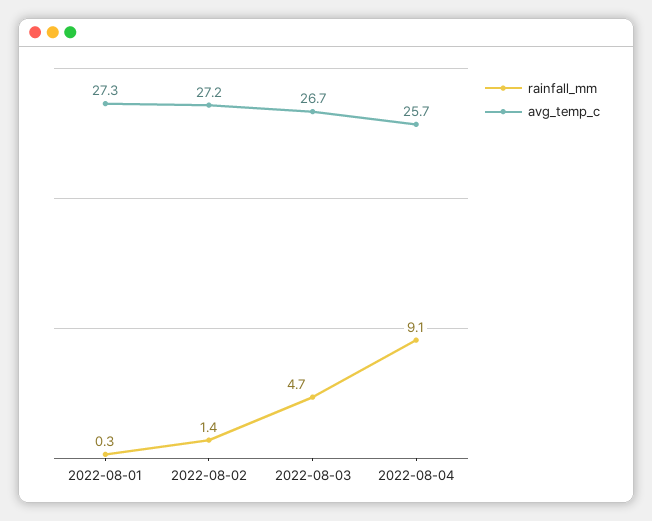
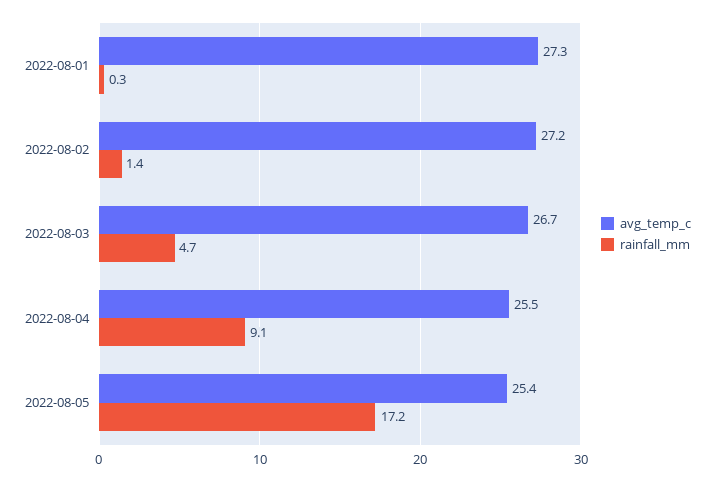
avg_temp_c, 2022-08-04: 25.7 -> 25.5
avg_temp_c, 2022-08-05: none -> 25.4
rainfall_mm, 2022-08-05: none -> 17.2

